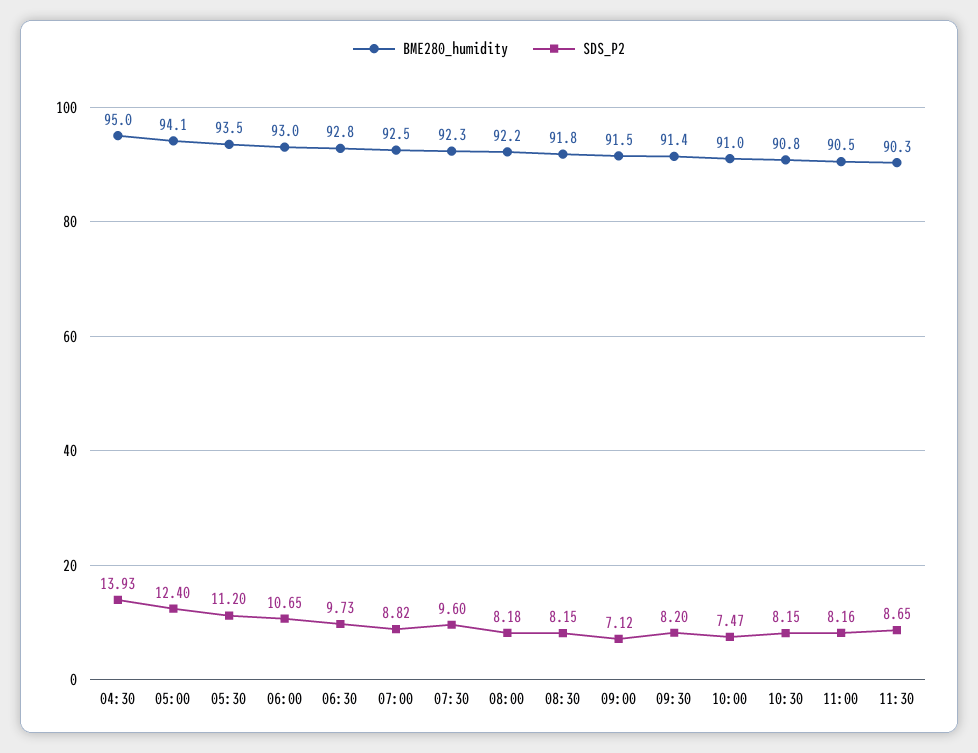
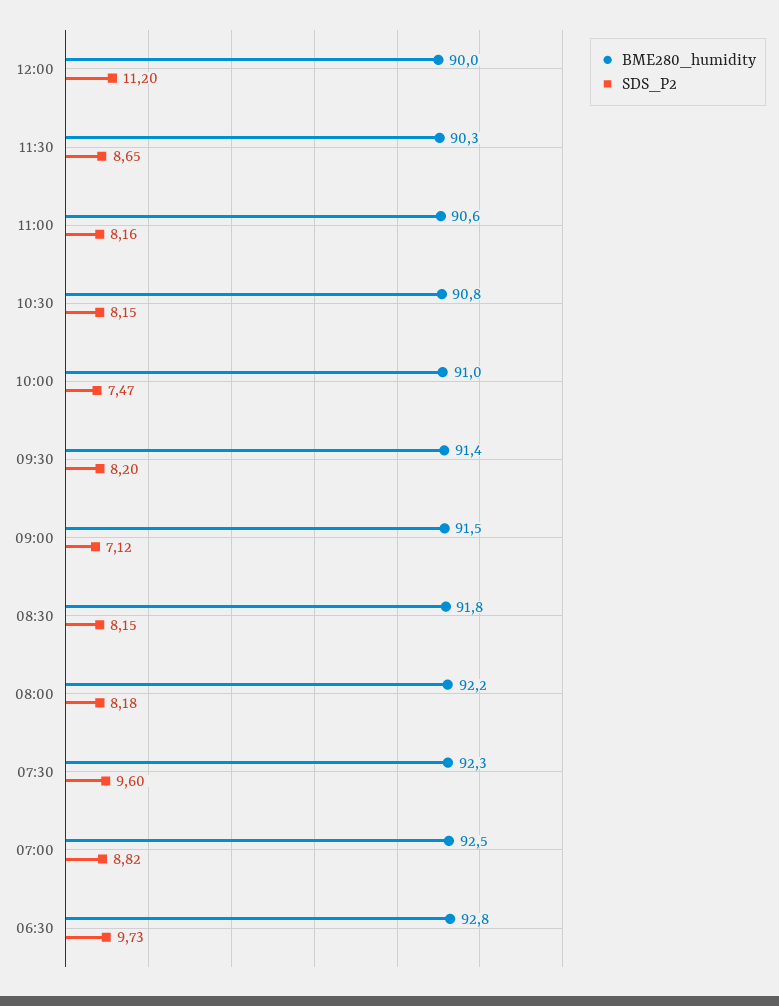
BME280_humidity, 04:30: 95 -> none
SDS_P2, 04:30: 13.93 -> none
BME280_humidity, 05:00: 94.1 -> none
SDS_P2, 05:00: 12.4 -> none
BME280_humidity, 05:30: 93.5 -> none
SDS_P2, 05:30: 11.2 -> none
BME280_humidity, 06:00: 93 -> none
SDS_P2, 06:00: 10.65 -> none
BME280_humidity, 11:00: 90.5 -> 90.6
BME280_humidity, 12:00: none -> 90
SDS_P2, 12:00: none -> 11.2

